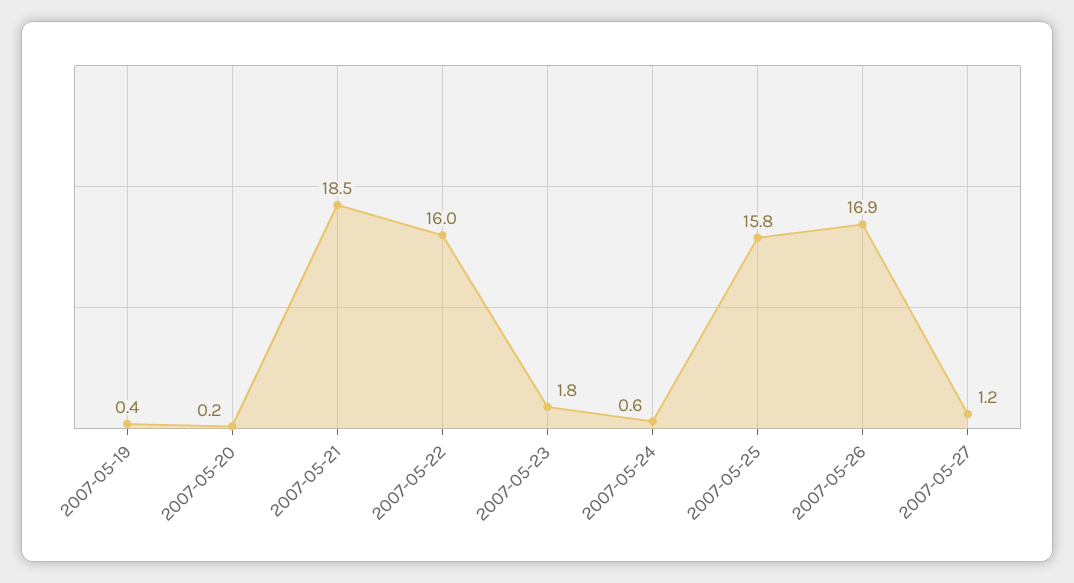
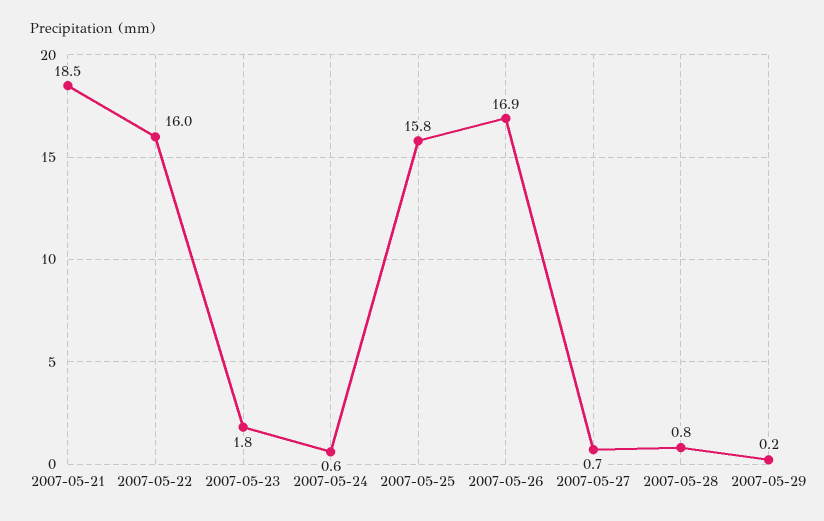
2007-05-19: 0.4 -> none
2007-05-20: 0.2 -> none
2007-05-27: 1.2 -> 0.7
2007-05-28: none -> 0.8
2007-05-29: none -> 0.2

